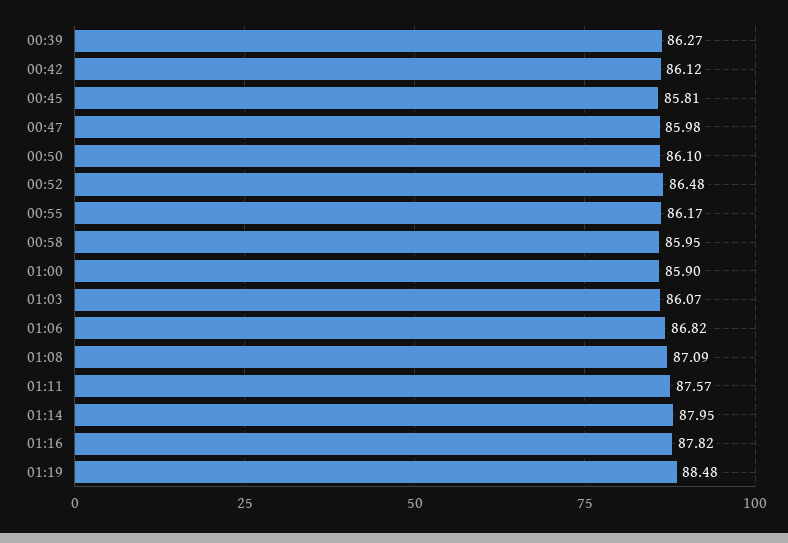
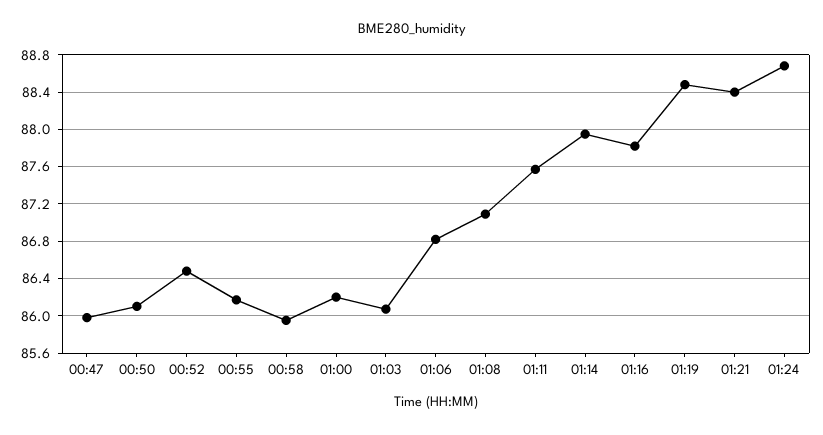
00:39: 86.27 -> none
00:42: 86.12 -> none
00:45: 85.81 -> none
01:00: 85.9 -> 86.2
01:21: none -> 88.4
01:24: none -> 88.7

